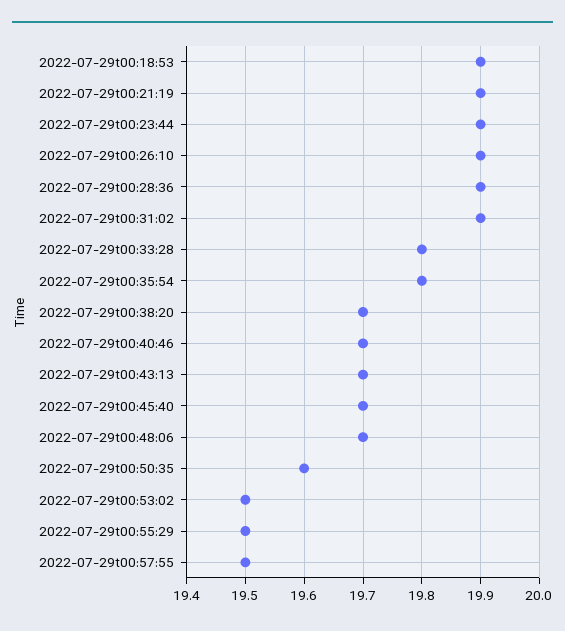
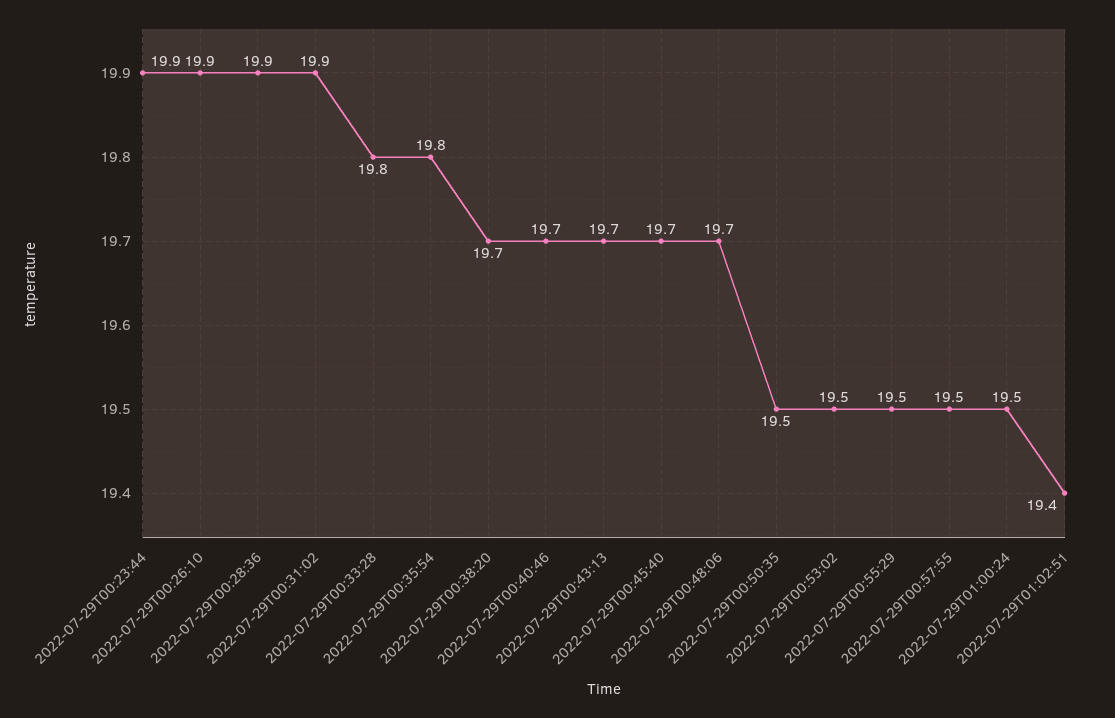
2022-07-29t00:18:53: 19.9 -> none
2022-07-29t00:21:19: 19.9 -> none
2022-07-29t00:50:35: 19.6 -> 19.5
2022-07-29T01:00:24: none -> 19.5
2022-07-29T01:02:51: none -> 19.4

